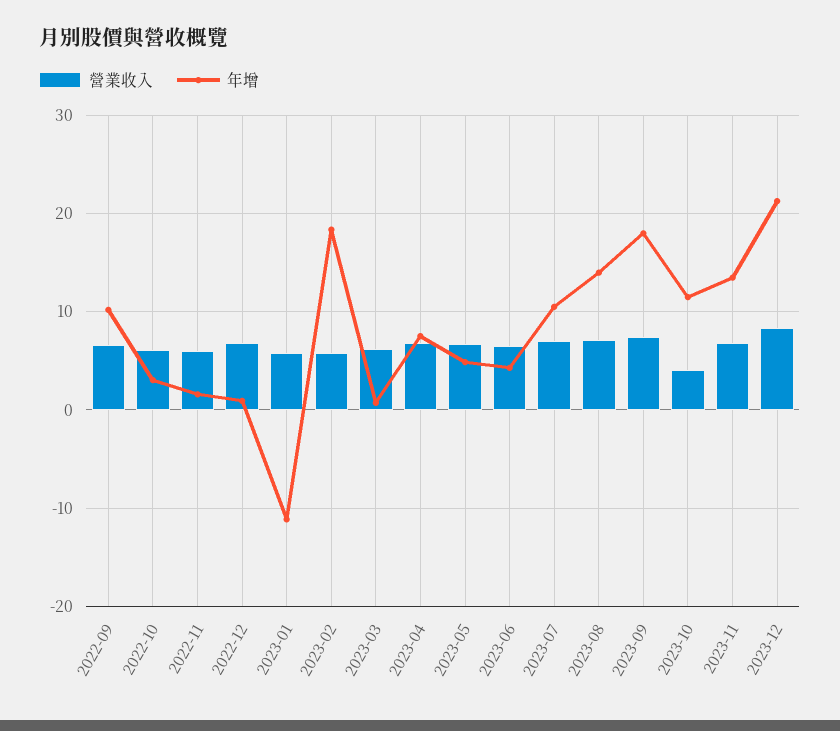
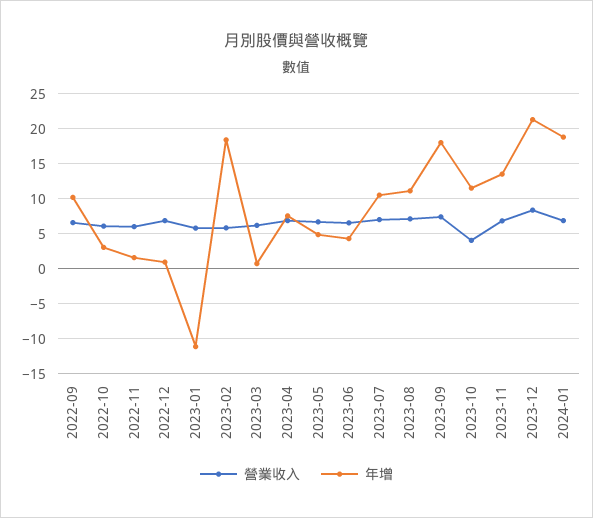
年增, 2023-08: 14 -> 11
營業收入, 2024-01: none -> 7
年增, 2024-01: none -> 19

